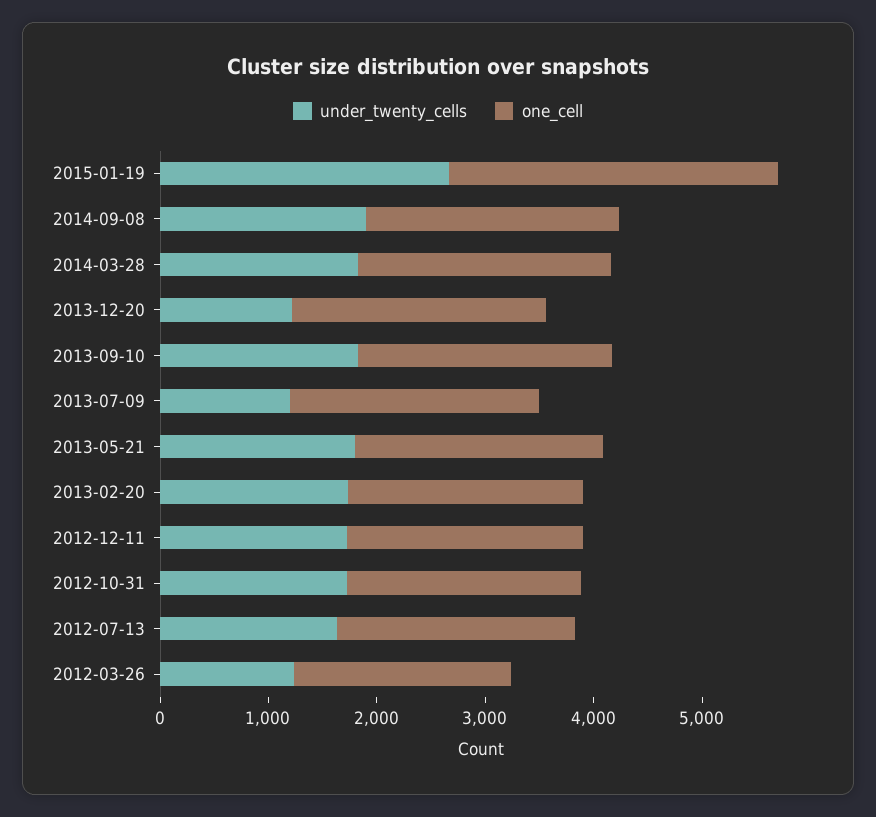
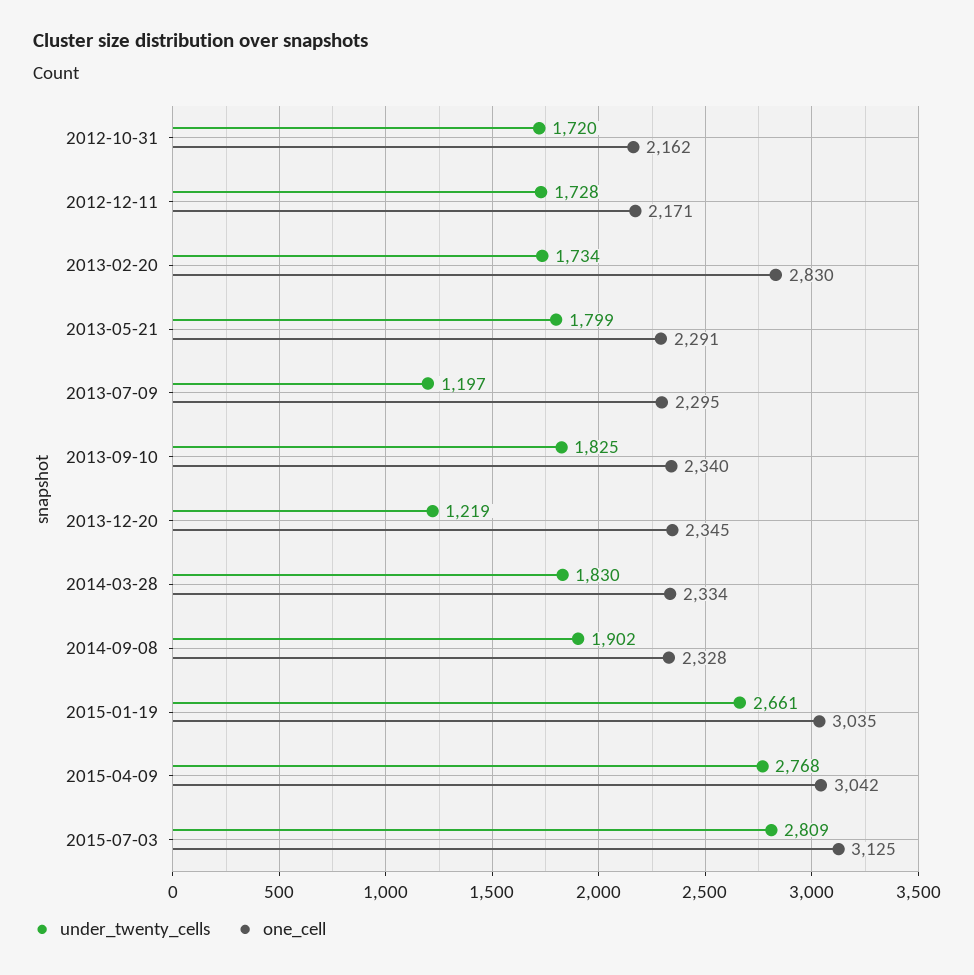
one_cell, 2013-02-20: 2200 -> 2830
under_twenty_cells, 2012-07-13: 1600 -> none
one_cell, 2012-07-13: 2200 -> none
under_twenty_cells, 2012-03-26: 1200 -> none
one_cell, 2012-03-26: 2000 -> none
under_twenty_cells, 2015-04-09: none -> 2768
one_cell, 2015-04-09: none -> 3042
under_twenty_cells, 2015-07-03: none -> 2809
one_cell, 2015-07-03: none -> 3125

